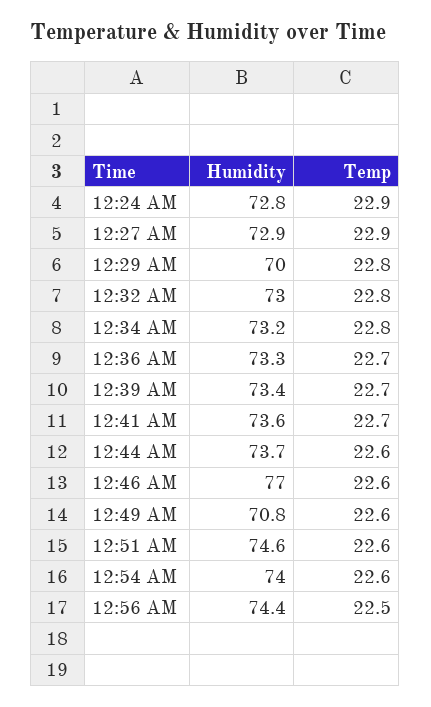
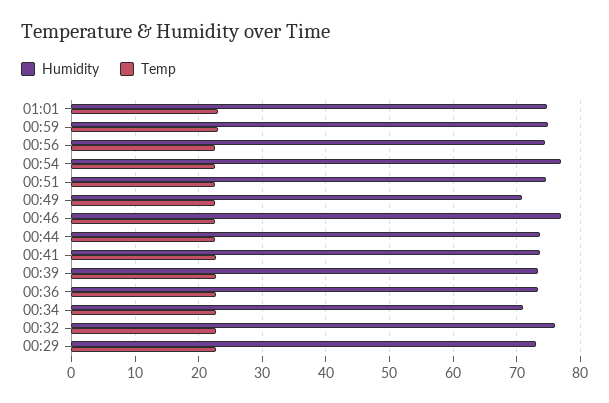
Humidity, 12:24 AM: 72.8 -> none
Temp, 12:24 AM: 22.9 -> none
Humidity, 12:27 AM: 72.9 -> none
Temp, 12:27 AM: 22.9 -> none
Humidity, 12:29 AM: 70 -> 73
Humidity, 12:32 AM: 73 -> 76
Humidity, 12:34 AM: 73.2 -> 71
Humidity, 12:54 AM: 74 -> 77
Humidity, 01:01: none -> 75
Temp, 01:01: none -> 23
Humidity, 00:59: none -> 75
Temp, 00:59: none -> 23

